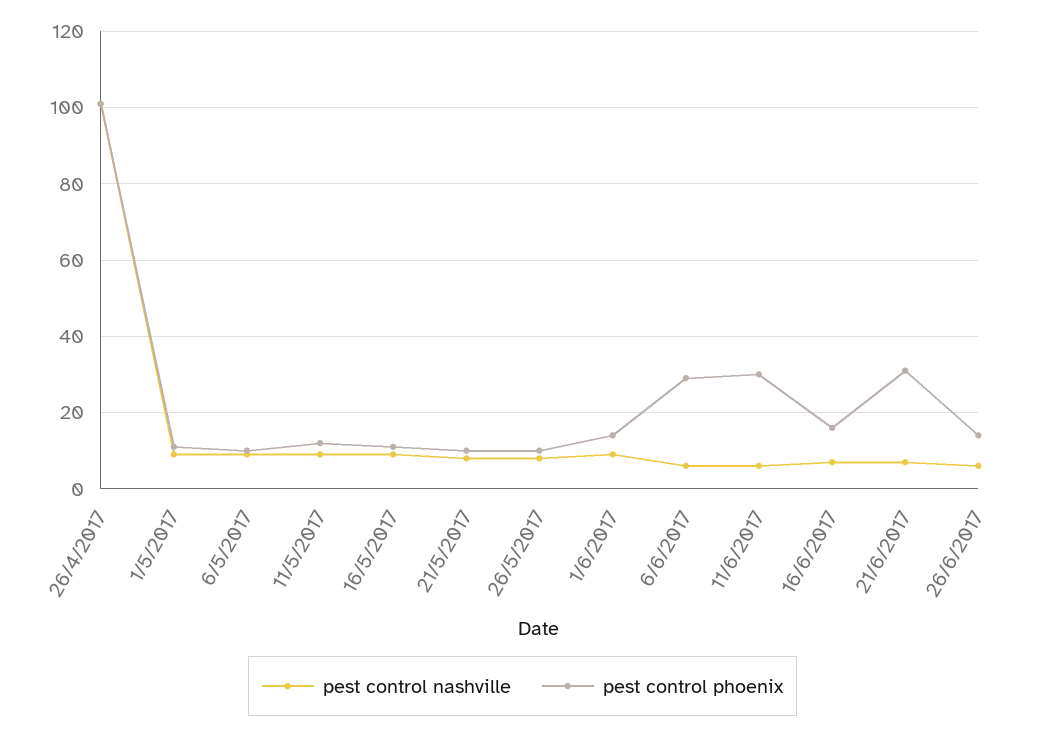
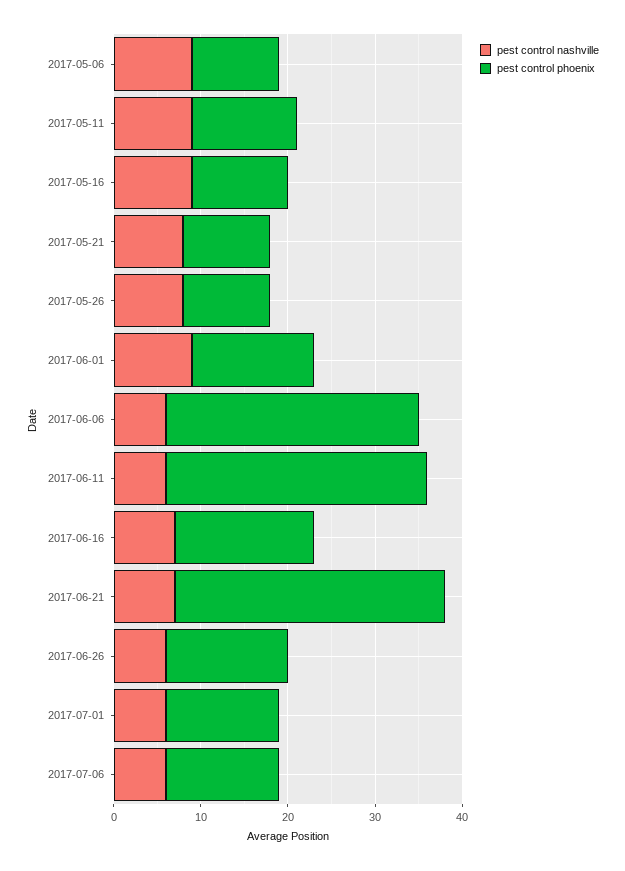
pest control nashville, 26/4/2017: 100 -> none
pest control phoenix, 26/4/2017: 100 -> none
pest control nashville, 1/5/2017: 10 -> none
pest control phoenix, 1/5/2017: 10 -> none
pest control nashville, 2017-07-01: none -> 6
pest control phoenix, 2017-07-01: none -> 13
pest control nashville, 2017-07-06: none -> 6
pest control phoenix, 2017-07-06: none -> 13

